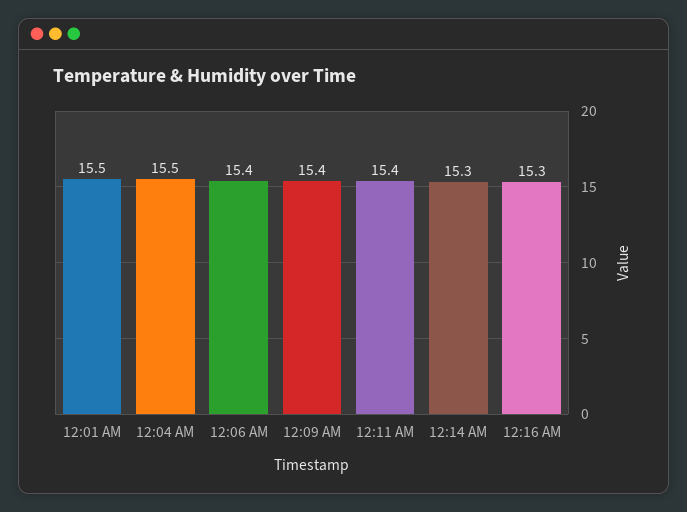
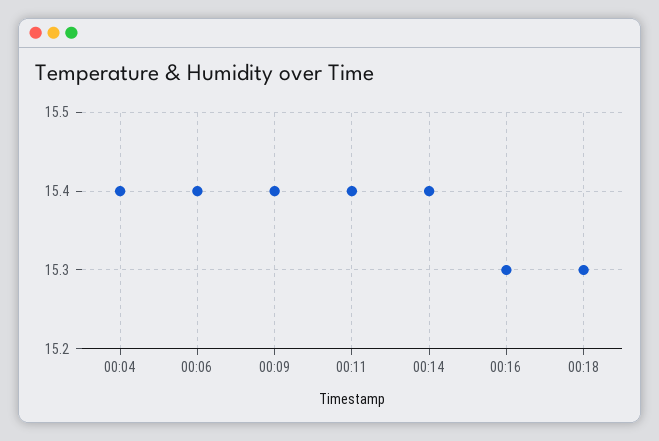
12:01 AM: 15.5 -> none
12:04 AM: 15.5 -> 15.4
12:14 AM: 15.3 -> 15.4
00:18: none -> 15.3

